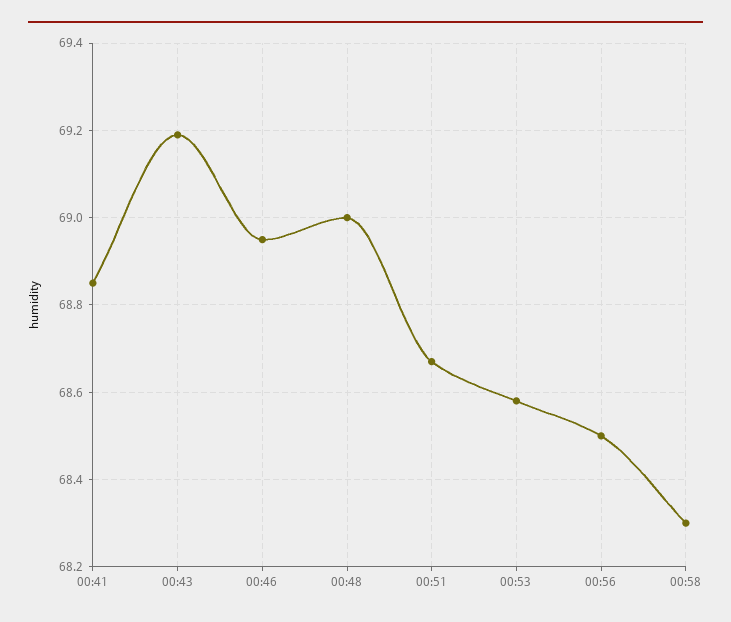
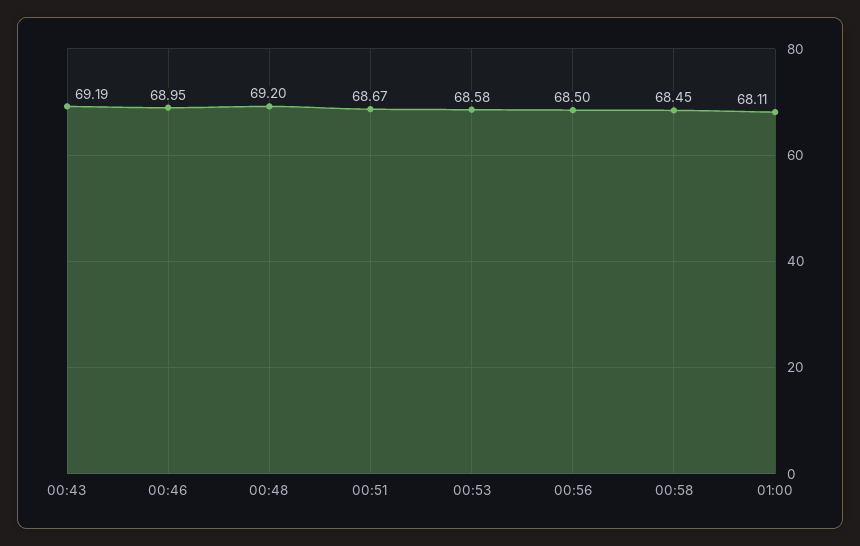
00:41: 68.85 -> none
00:48: 69 -> 69.2
00:58: 68.3 -> 68.45
01:00: none -> 68.11

